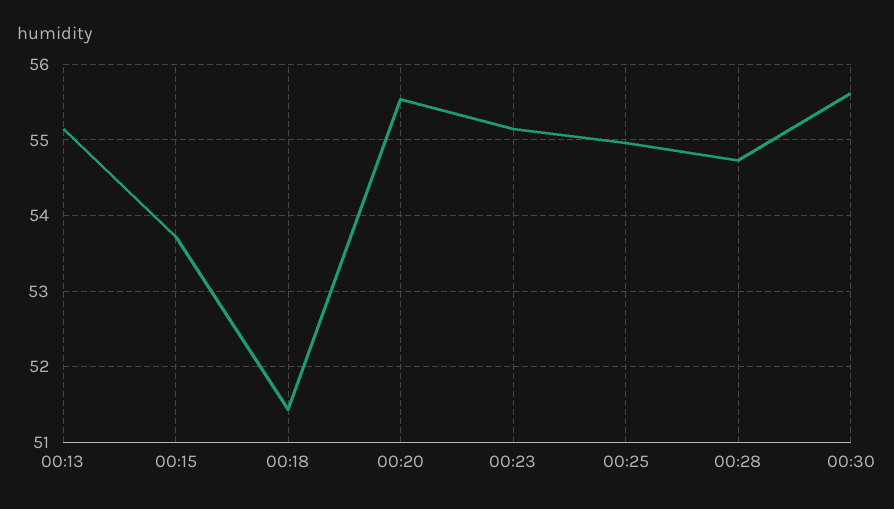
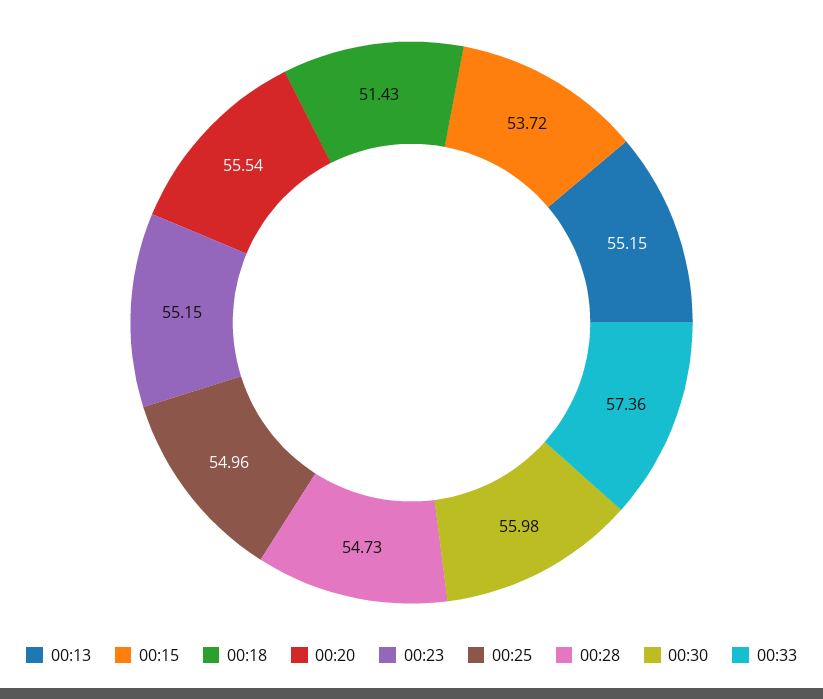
00:30: 55.6 -> 55.98
00:33: none -> 57.36

